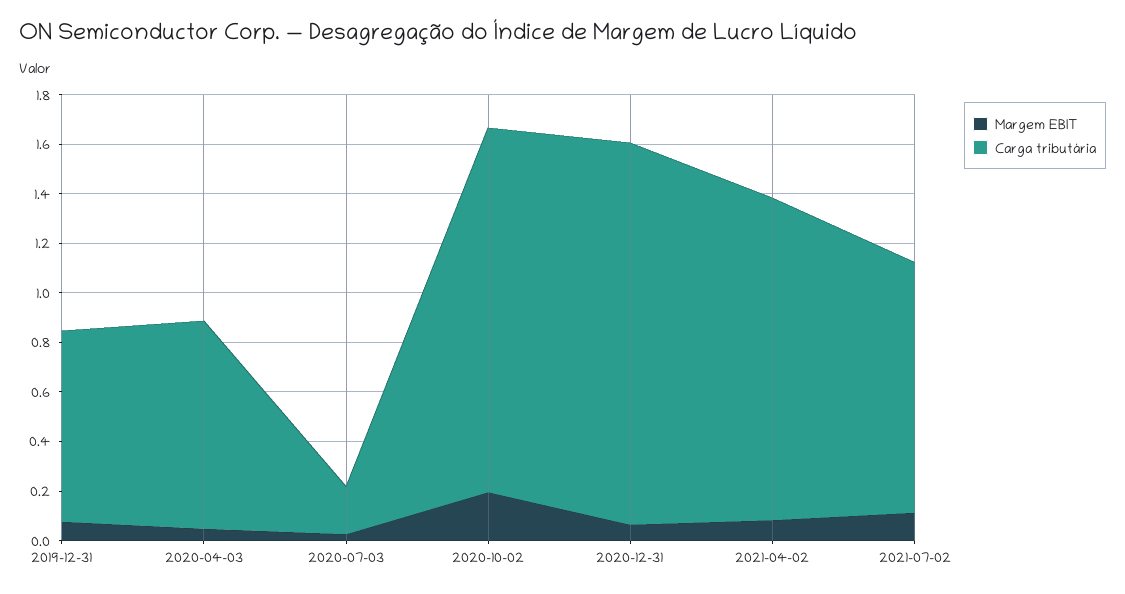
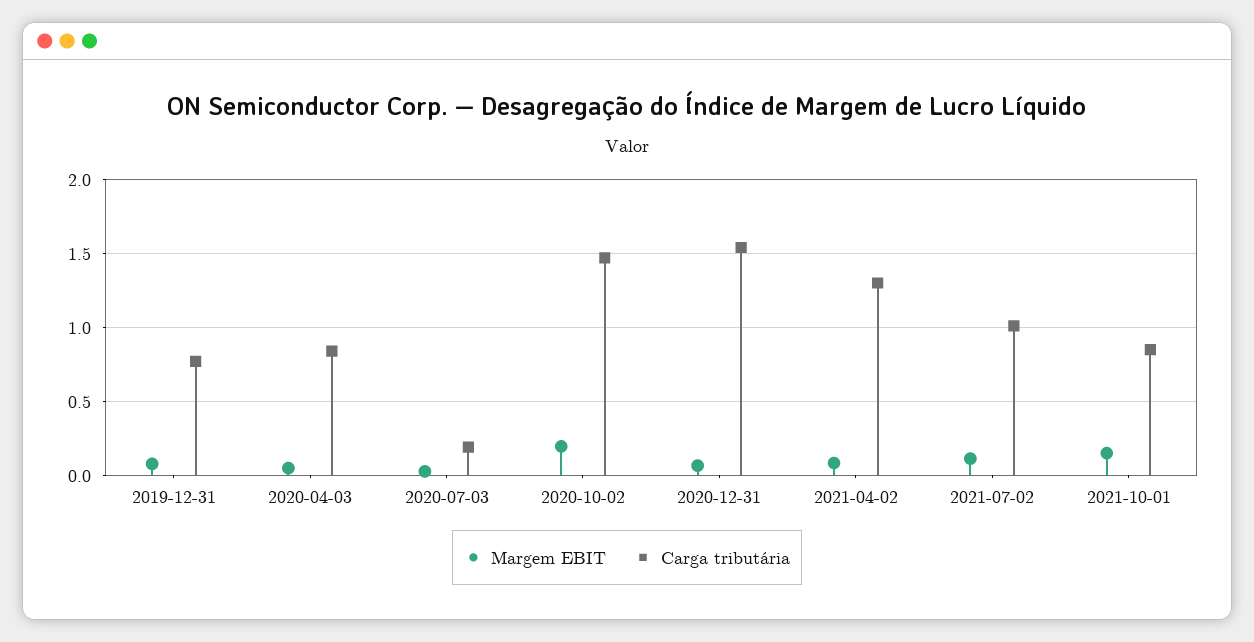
Margem EBIT, 2021-10-01: none -> 0.15
Carga tributária, 2021-10-01: none -> 0.85

